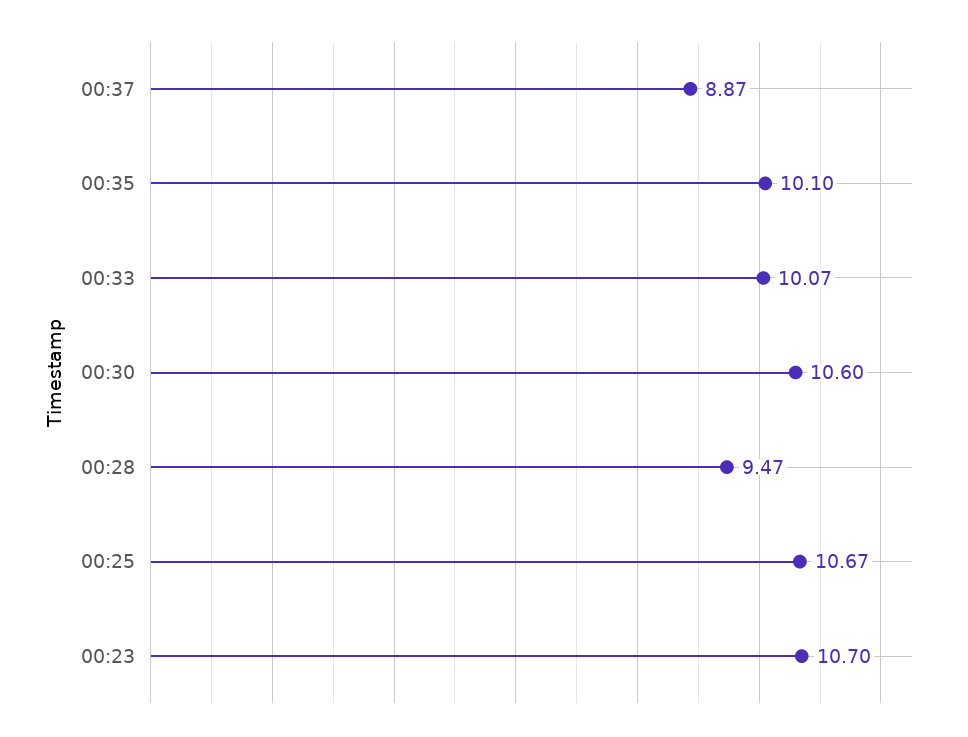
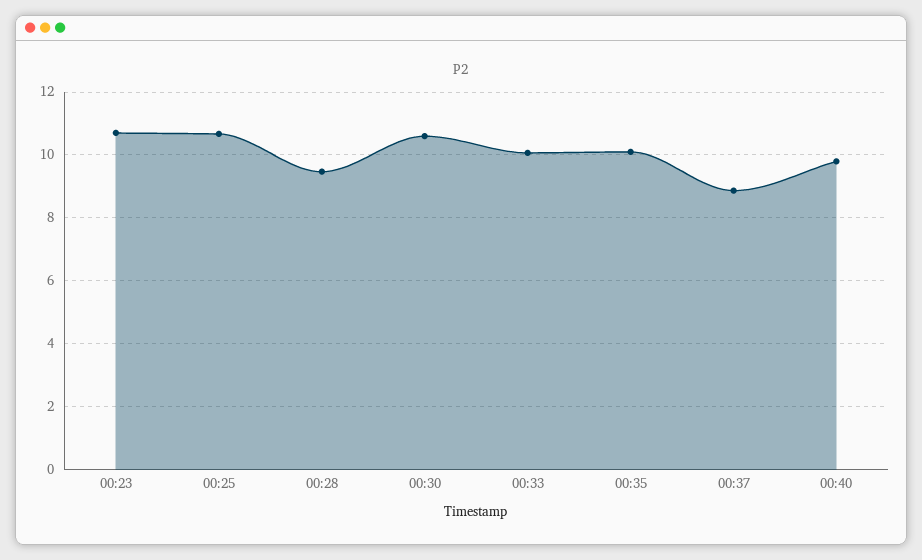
00:40: none -> 9.8

